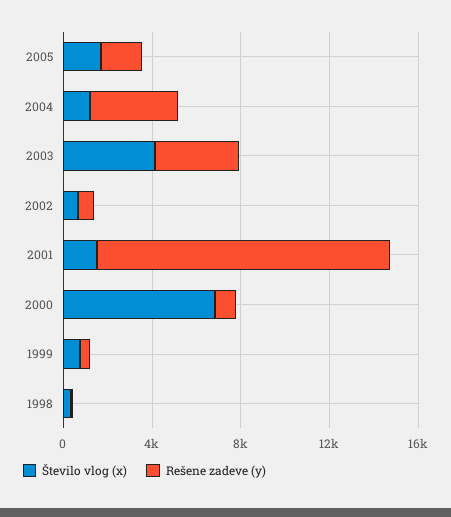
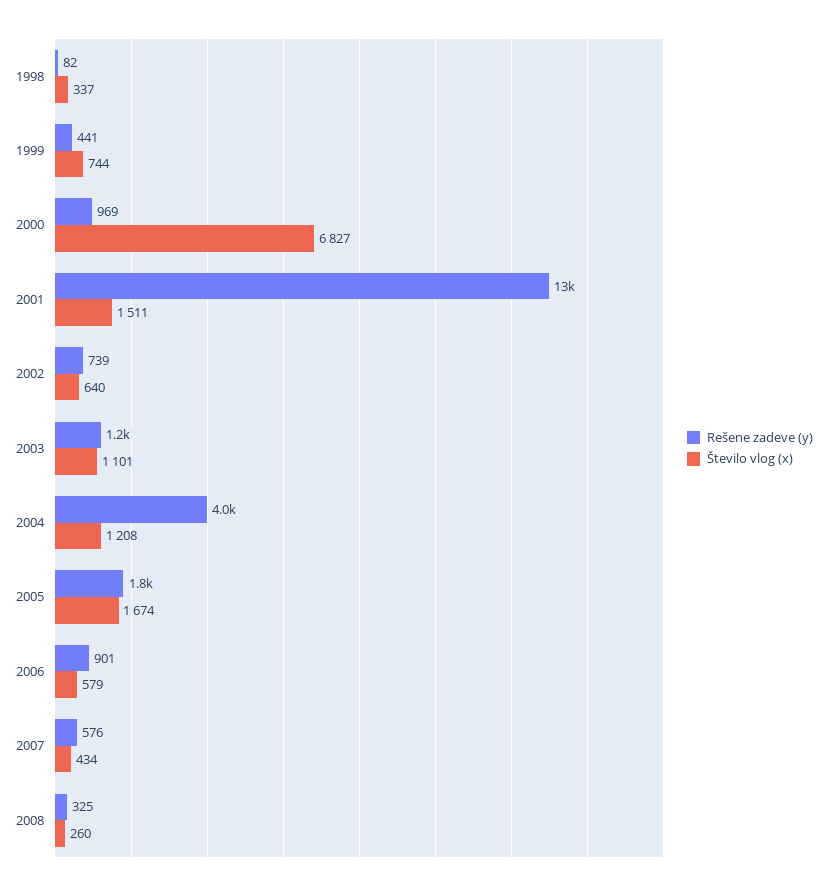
Število vlog (x), 2003: 4000 -> 1101
Rešene zadeve (y), 2003: 4000 -> 1200
Rešene zadeve (y), 2006: none -> 901
Število vlog (x), 2006: none -> 579
Rešene zadeve (y), 2007: none -> 576
Število vlog (x), 2007: none -> 434
Rešene zadeve (y), 2008: none -> 325
Število vlog (x), 2008: none -> 260

